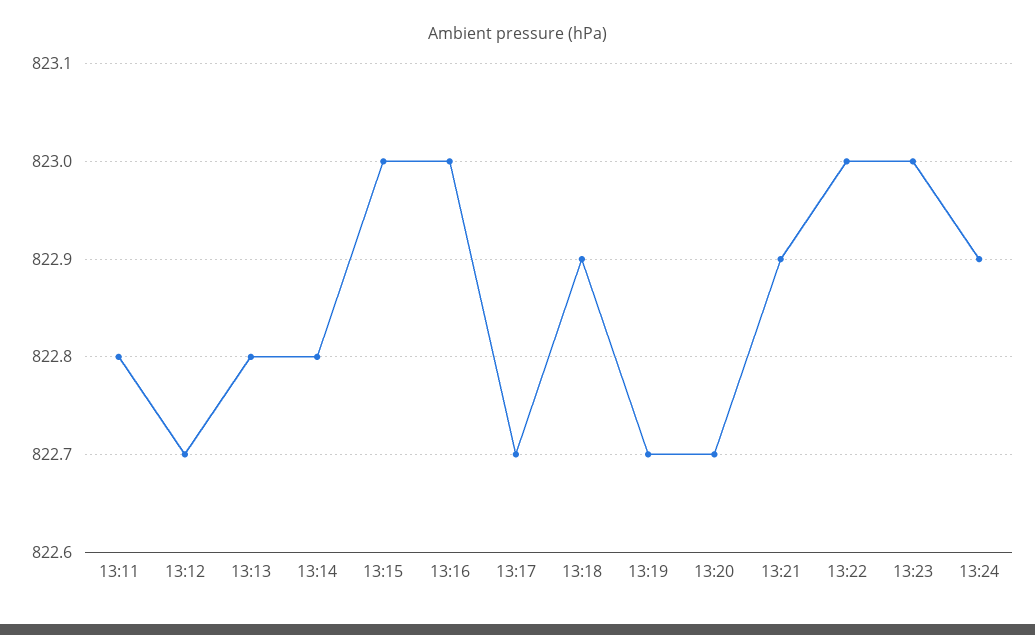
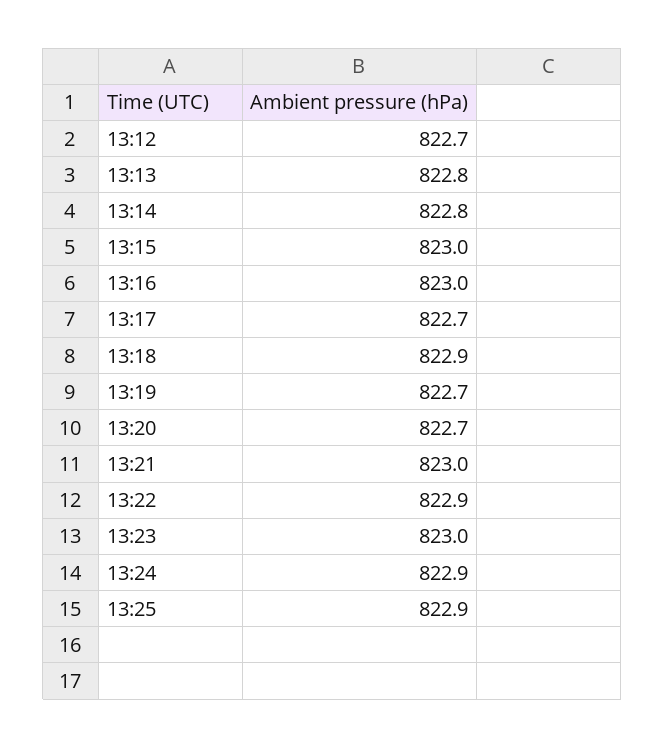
13:11: 822.8 -> none
13:21: 822.9 -> 823
13:22: 823 -> 822.9
13:25: none -> 822.9

